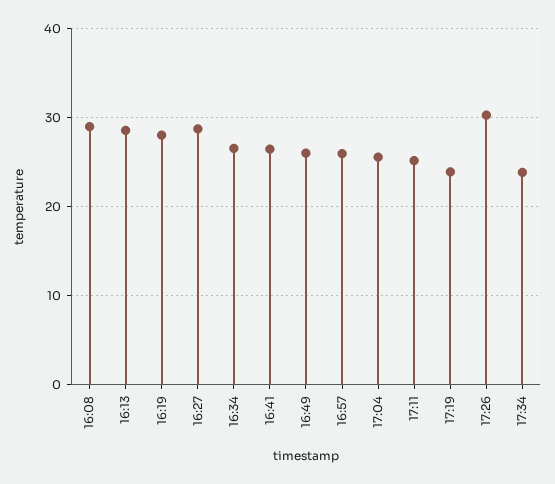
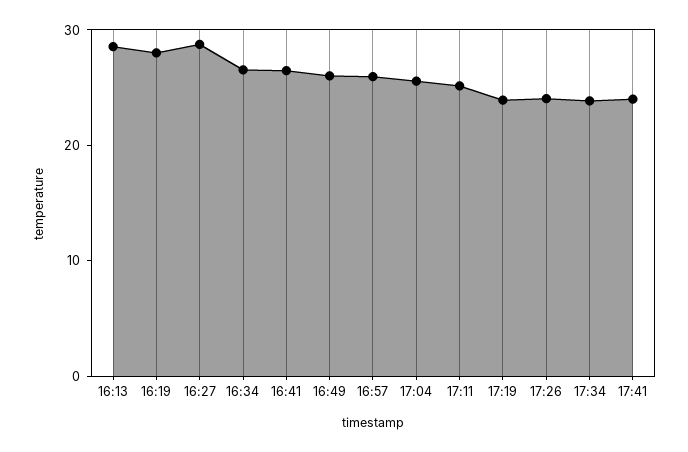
16:08: 29 -> none
17:26: 30 -> 24
17:41: none -> 24

